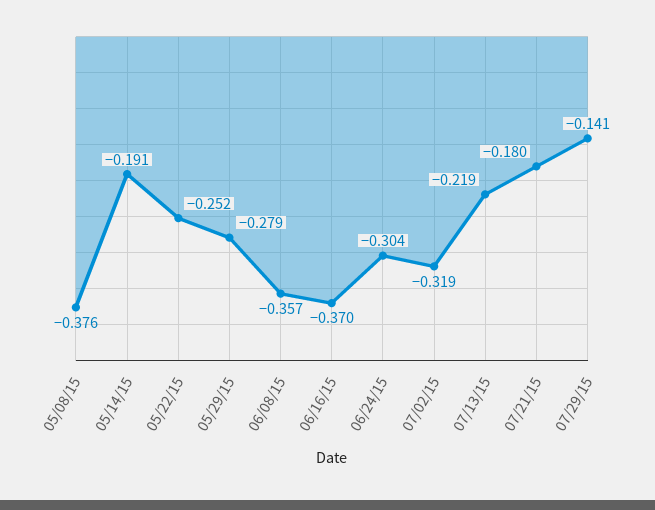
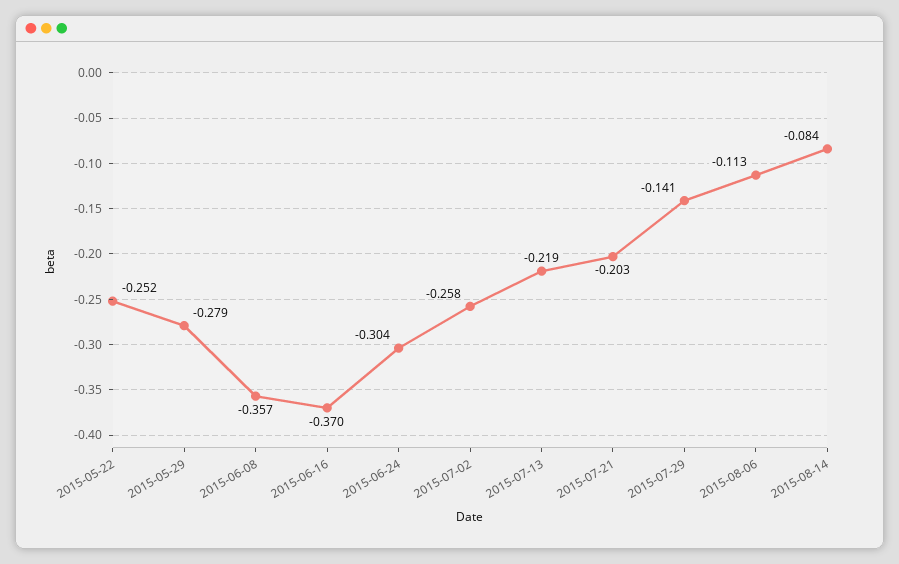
05/08/15: -0.376 -> none
05/14/15: -0.191 -> none
07/02/15: -0.319 -> -0.258
07/21/15: -0.18 -> -0.203
2015-08-06: none -> -0.113
2015-08-14: none -> -0.084

